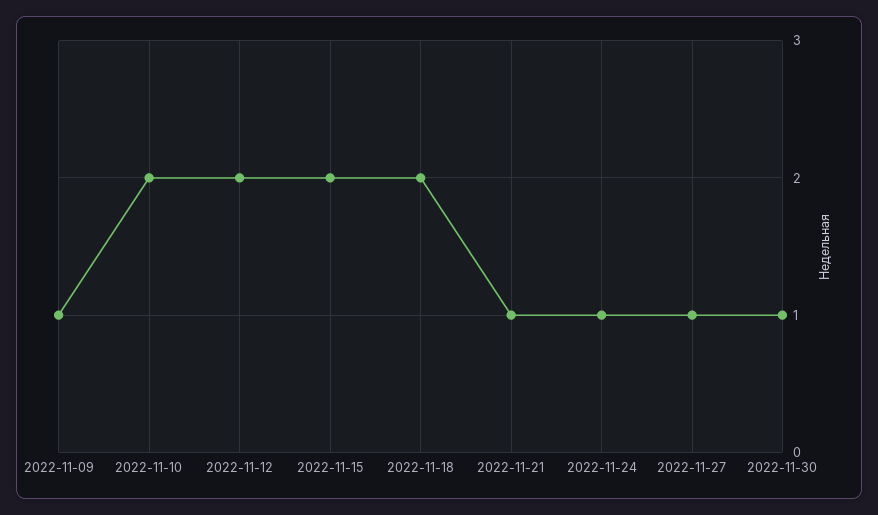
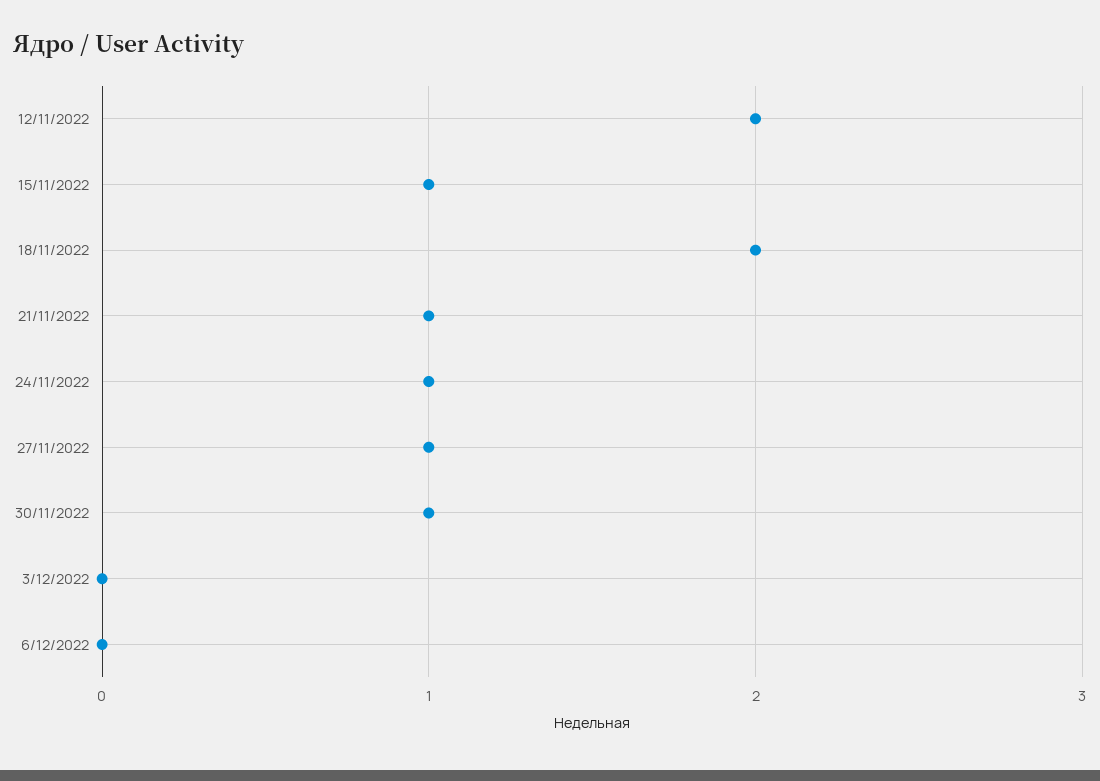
2022-11-09: 1 -> none
2022-11-10: 2 -> none
2022-11-15: 2 -> 1
3/12/2022: none -> 0
6/12/2022: none -> 0

